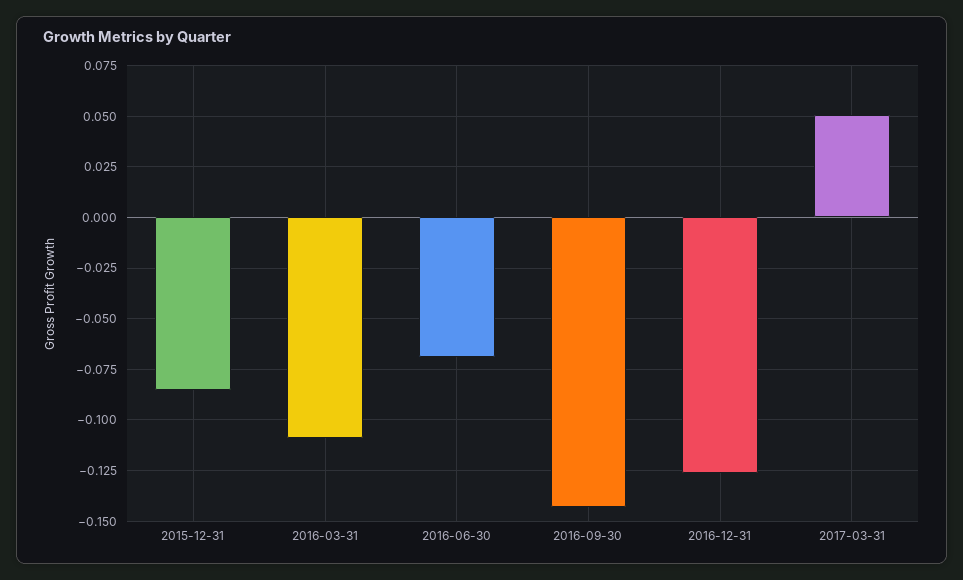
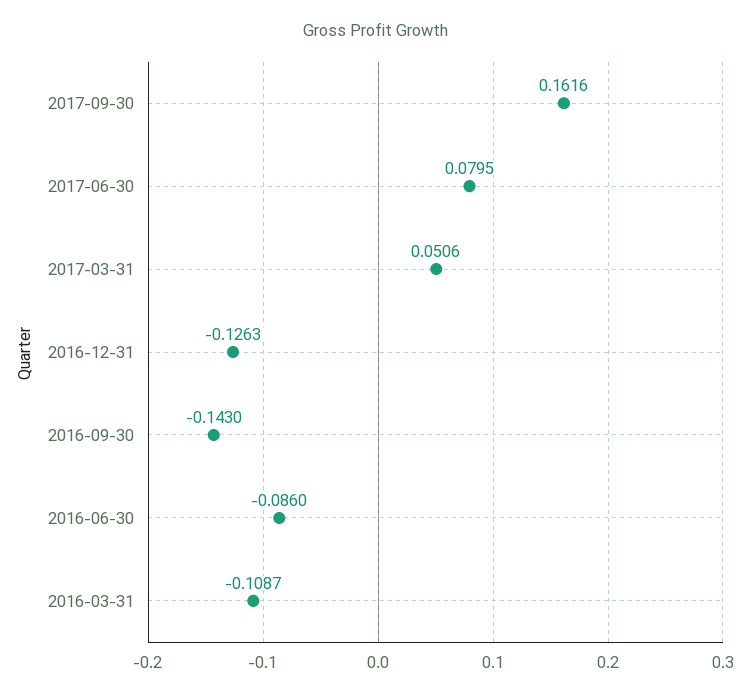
2015-12-31: -0.085 -> none
2016-06-30: -0.07 -> -0.086
2017-09-30: none -> 0.1616
2017-06-30: none -> 0.0795

